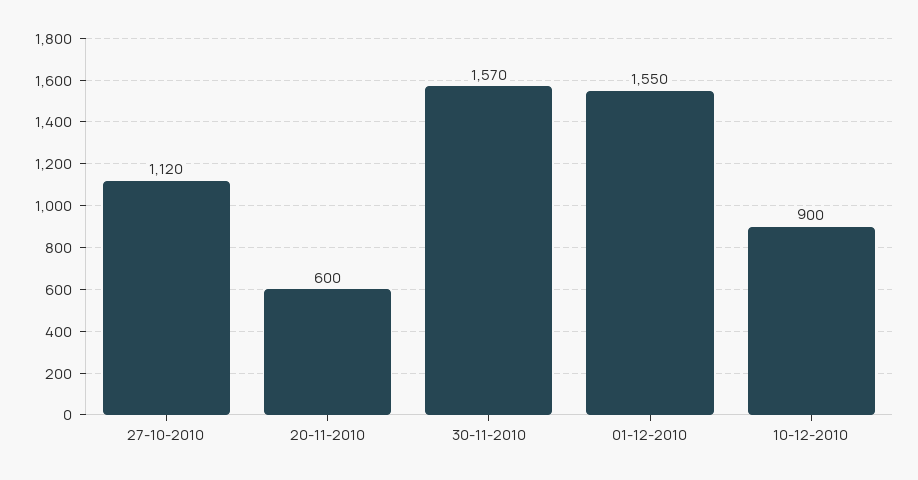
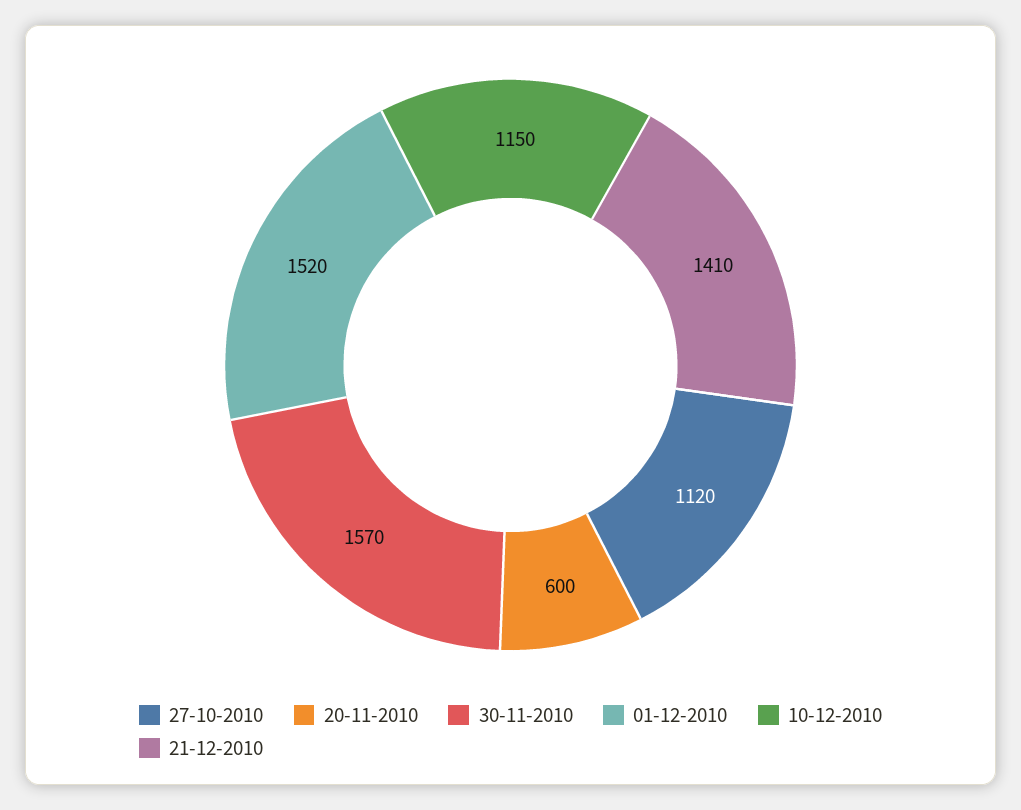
01-12-2010: 1550 -> 1520
10-12-2010: 900 -> 1150
21-12-2010: none -> 1410

